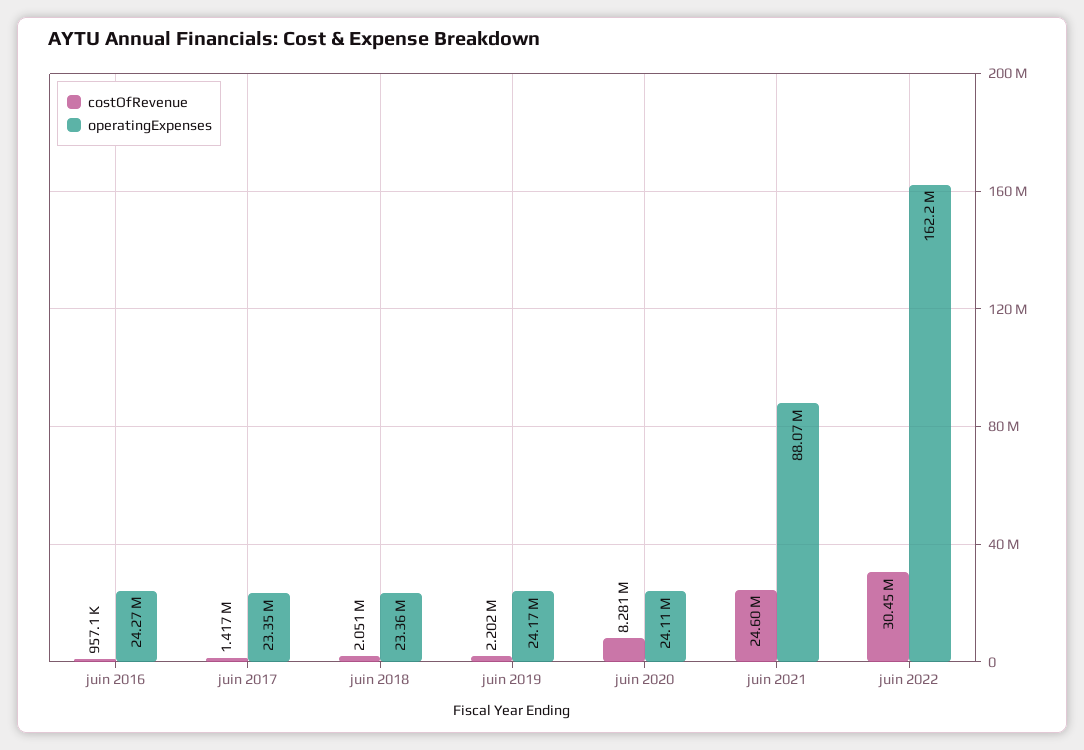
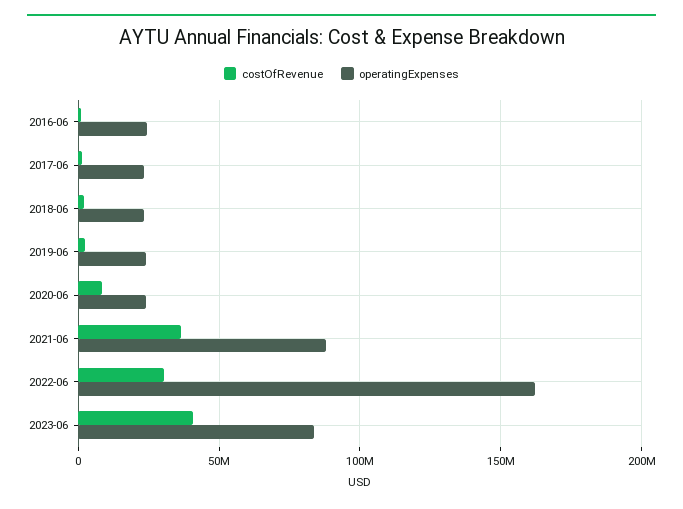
costOfRevenue, juin 2021: 24600000 -> 35000000
costOfRevenue, 2023-06: none -> 40000000
operatingExpenses, 2023-06: none -> 85000000

